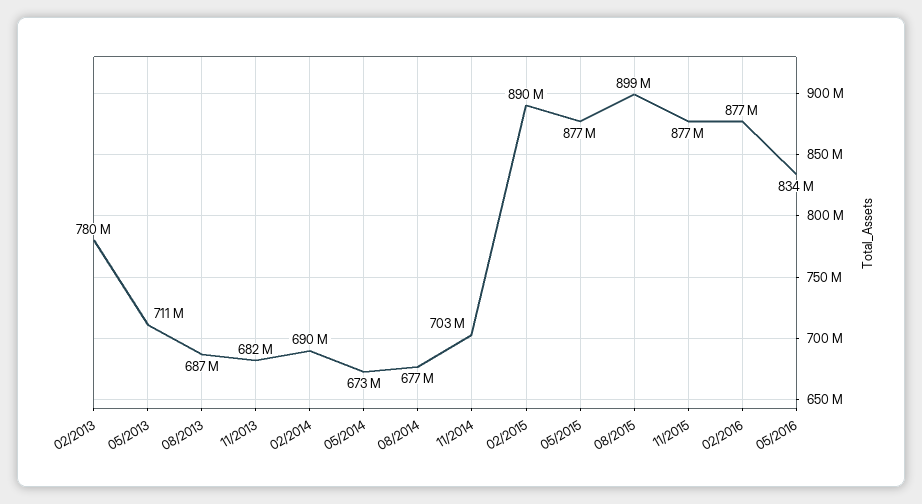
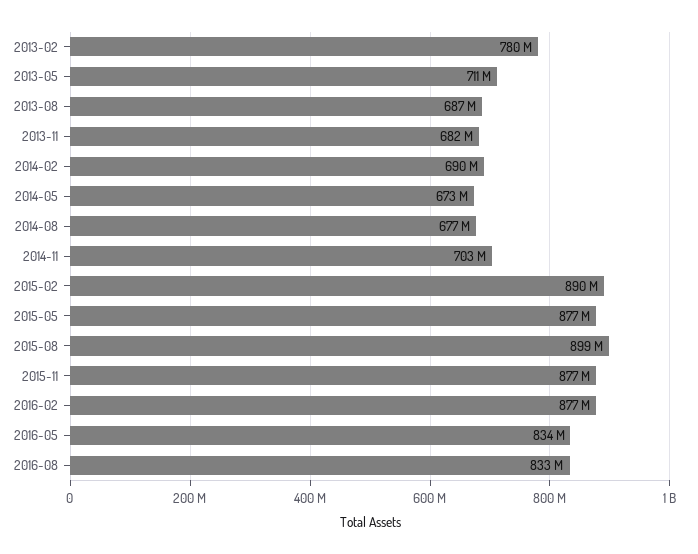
2016-08: none -> 833000000

